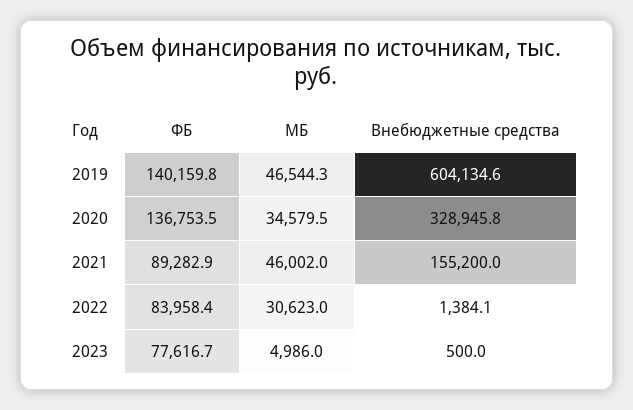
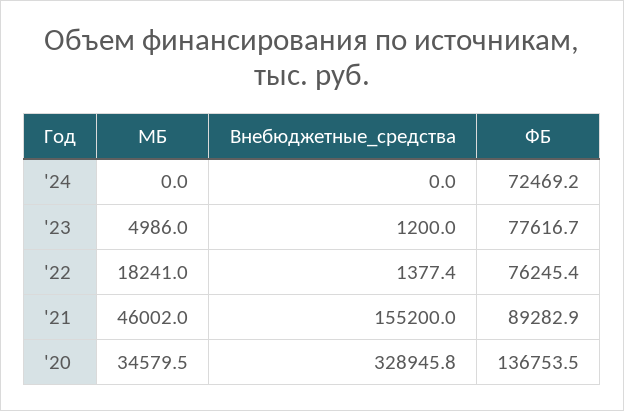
ФБ, 2019: 140159.8 -> none
МБ, 2019: 46544.3 -> none
Внебюджетные средства, 2019: 604134.6 -> none
ФБ, 2022: 83958.4 -> 76245.4
МБ, 2022: 30623 -> 18241
Внебюджетные средства, 2022: 1384.1 -> 1377.4
Внебюджетные средства, 2023: 500 -> 1200
МБ, '24: none -> 0
Внебюджетные средства, '24: none -> 0
ФБ, '24: none -> 72469.2

